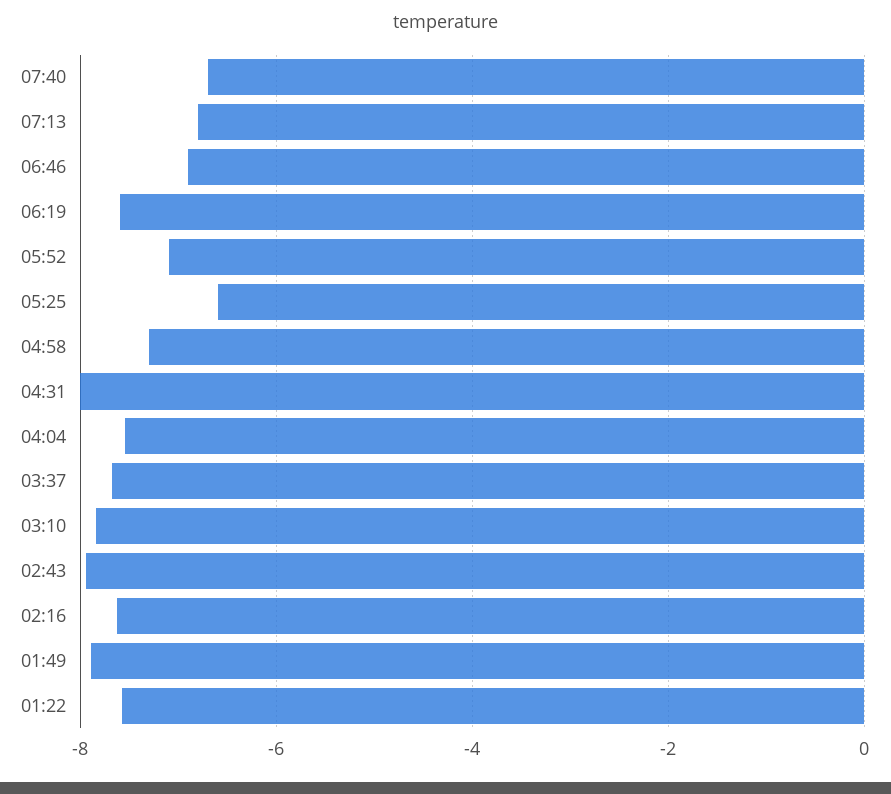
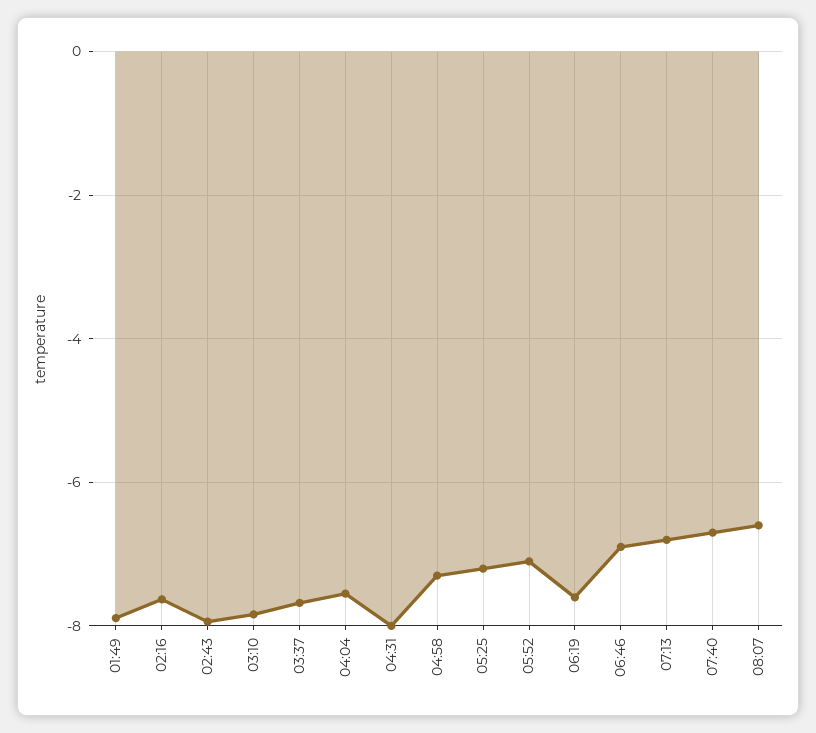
05:25: -6.6 -> -7.2
01:22: -7.6 -> none
08:07: none -> -6.6

